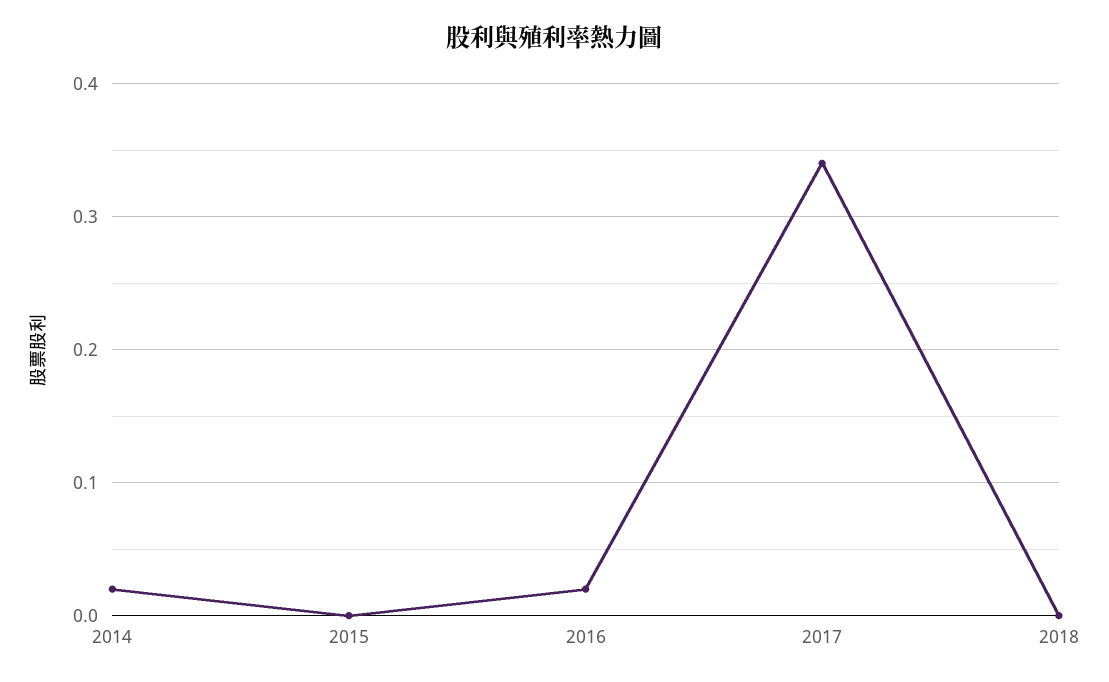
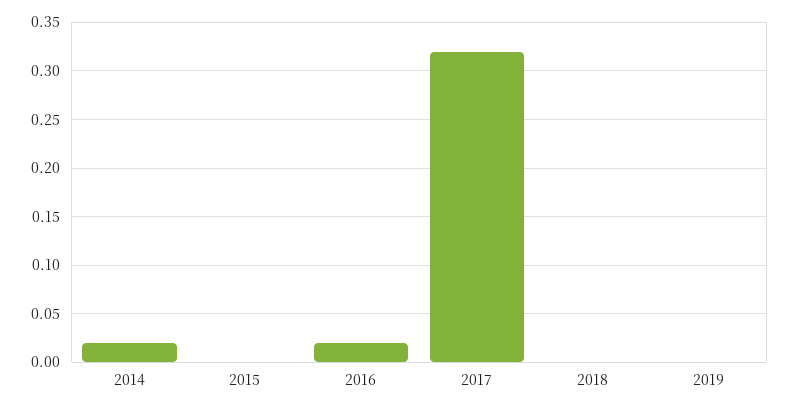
2017: 0.34 -> 0.32
2019: none -> 0

